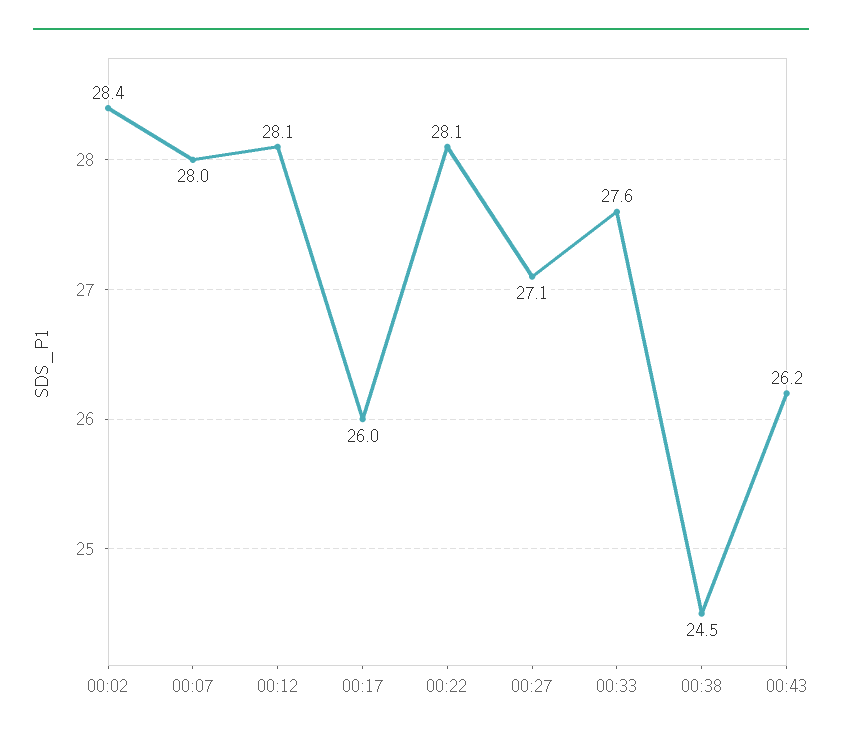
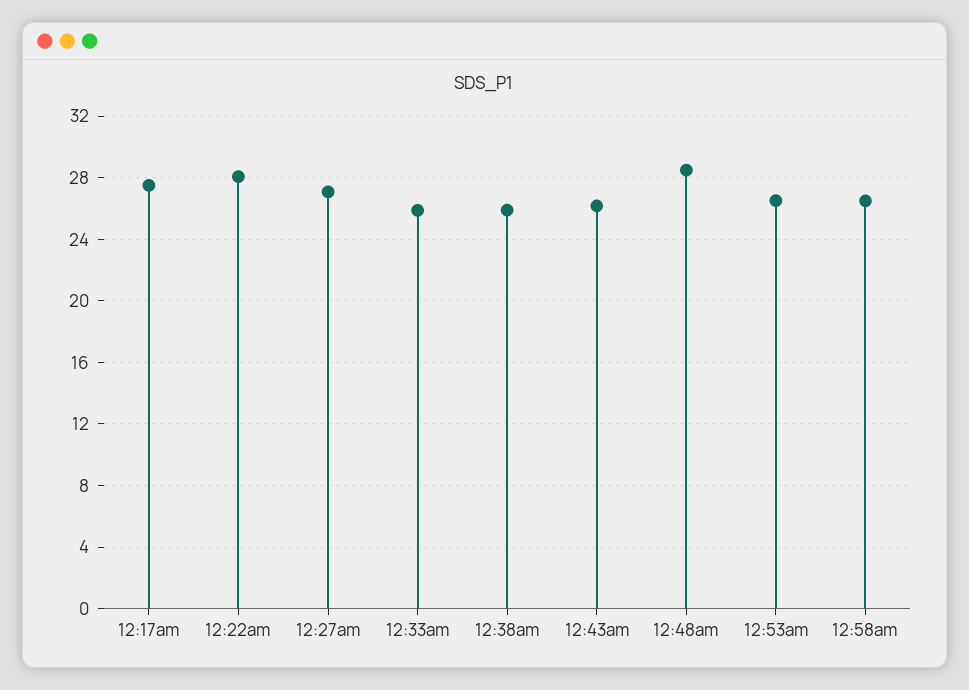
00:02: 28.4 -> none
00:07: 28 -> none
00:12: 28.1 -> none
00:17: 26 -> 27.5
00:33: 27.6 -> 26
00:38: 24.5 -> 26
12:48am: none -> 28.5
12:53am: none -> 26.5
12:58am: none -> 26.5

